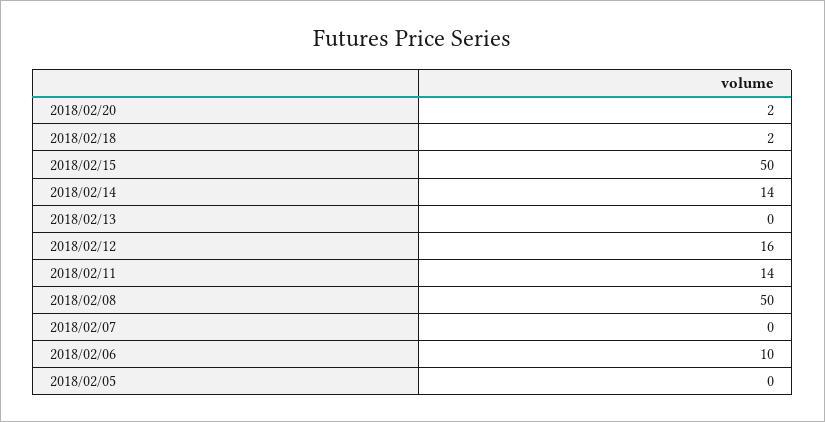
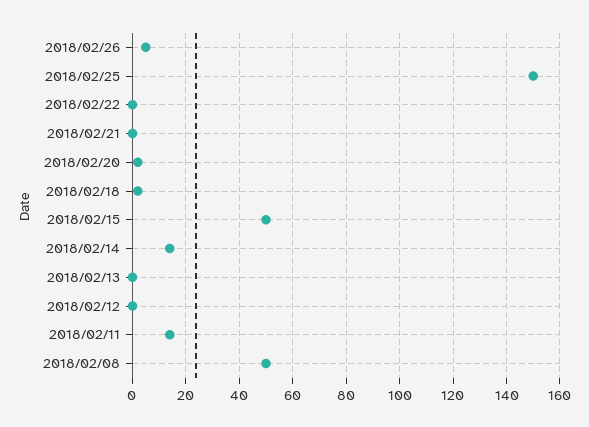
2018/02/12: 16 -> 0
2018/02/07: 0 -> none
2018/02/06: 10 -> none
2018/02/05: 0 -> none
2018/02/26: none -> 5
2018/02/25: none -> 150
2018/02/22: none -> 0
2018/02/21: none -> 0

